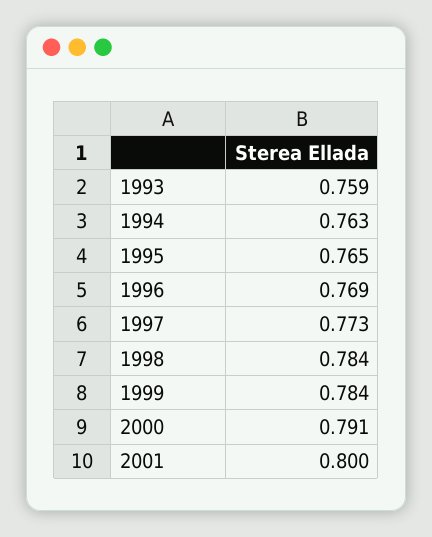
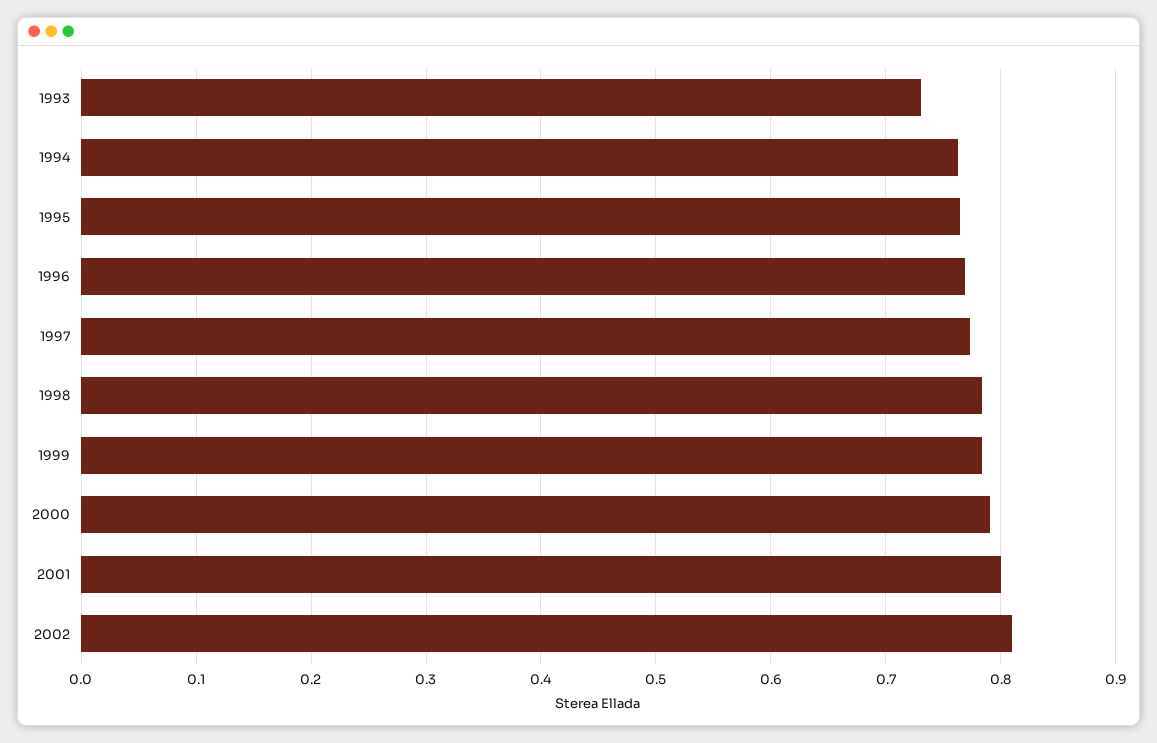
1993: 0.759 -> 0.73
2002: none -> 0.81

